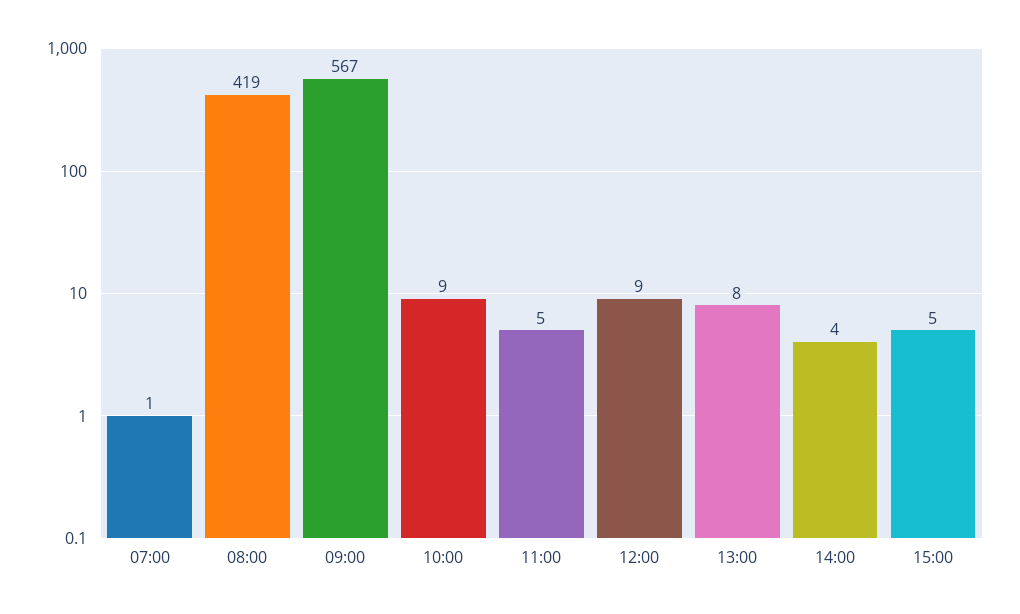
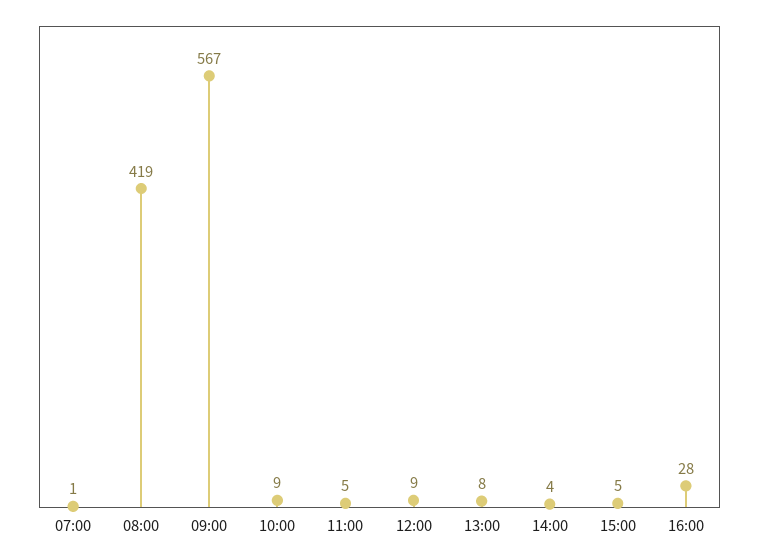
16:00: none -> 28

